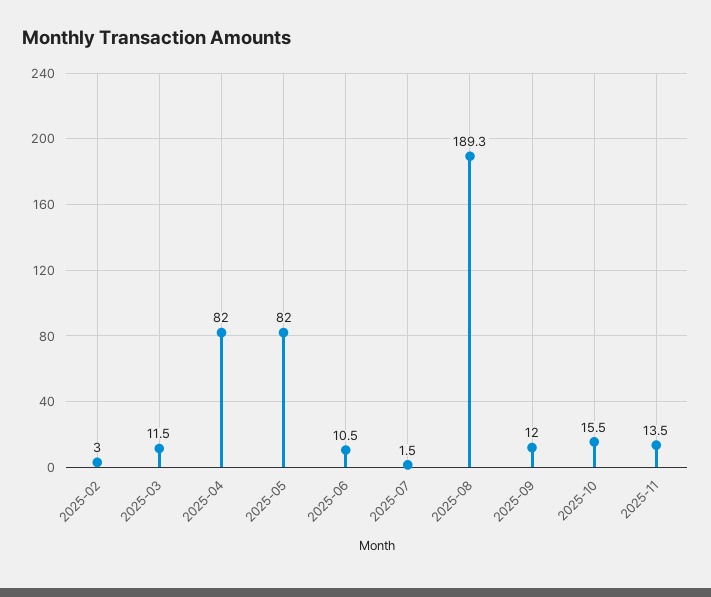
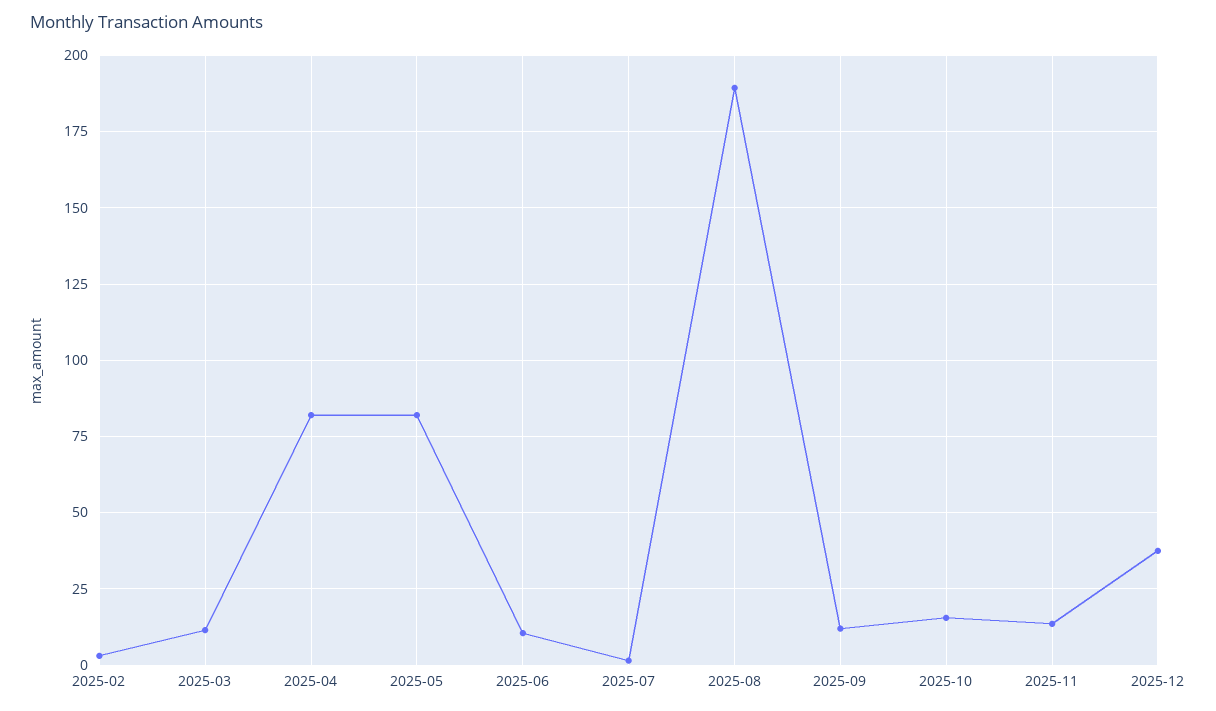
2025-12: none -> 37.5

